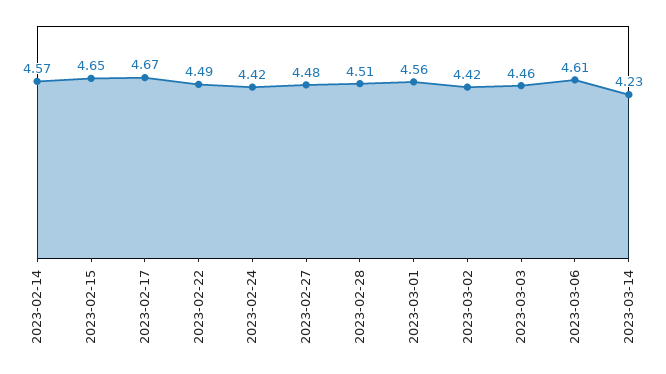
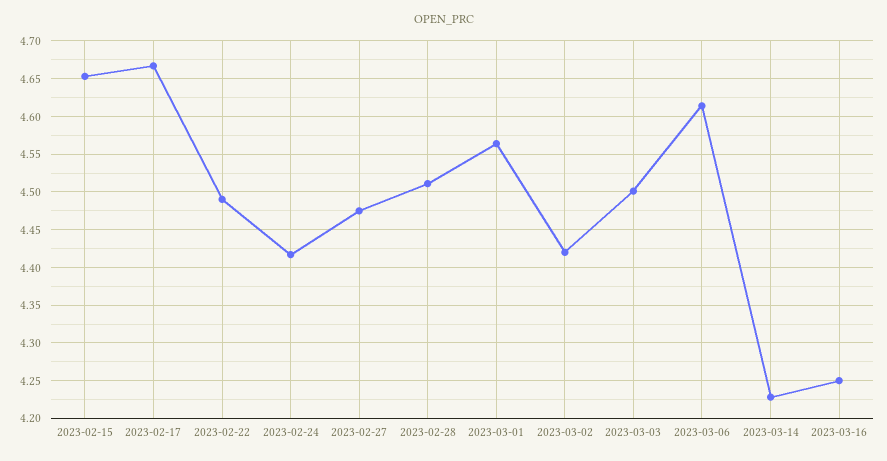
2023-02-14: 4.57 -> none
2023-03-03: 4.46 -> 4.5
2023-03-16: none -> 4.25

